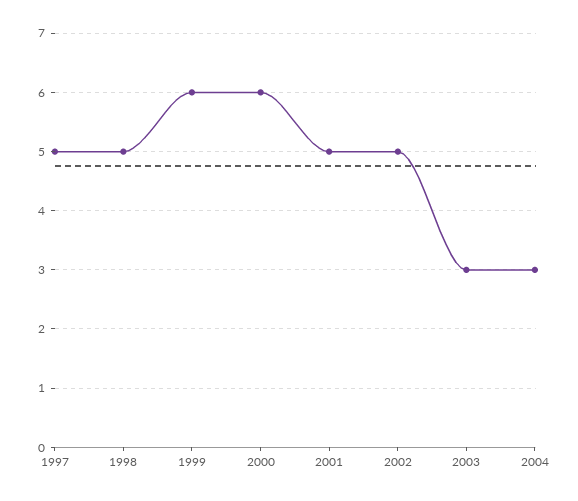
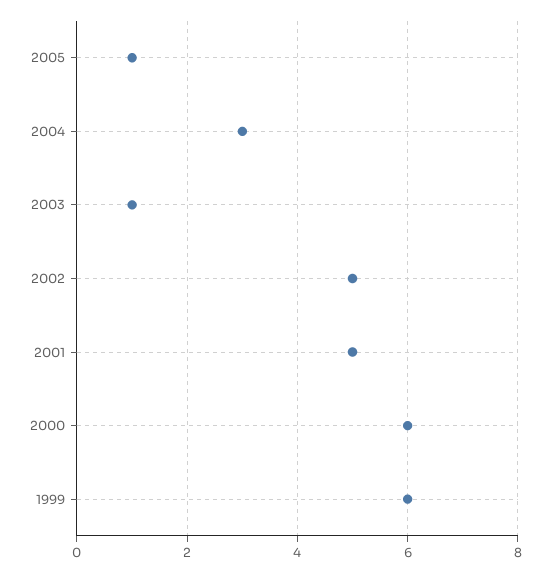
1997: 5 -> none
1998: 5 -> none
2003: 3 -> 1
2005: none -> 1

